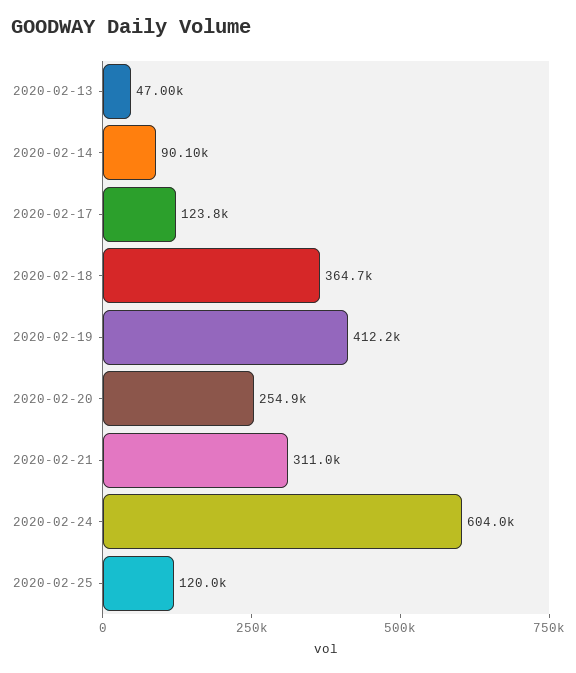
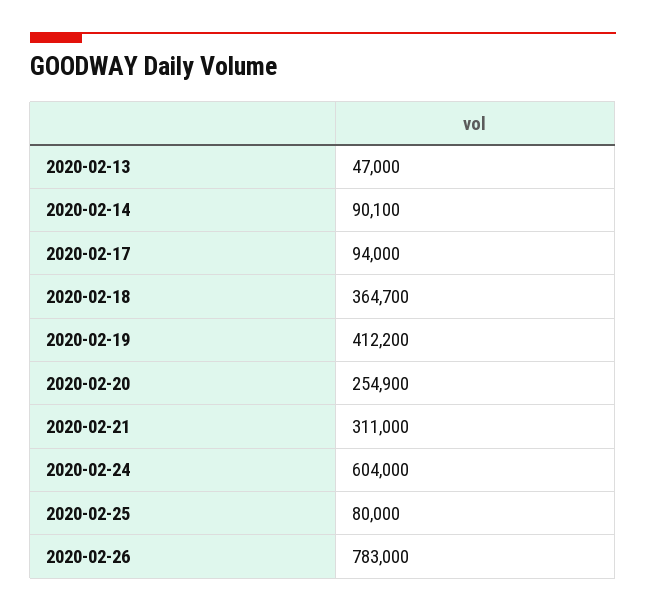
2020-02-17: 123800 -> 94000
2020-02-25: 120000 -> 80000
2020-02-26: none -> 783000

